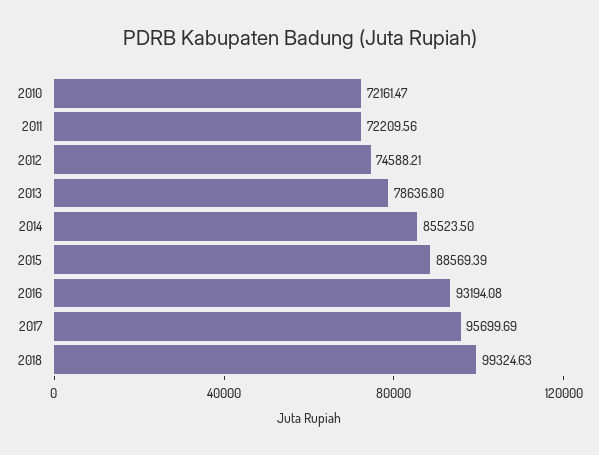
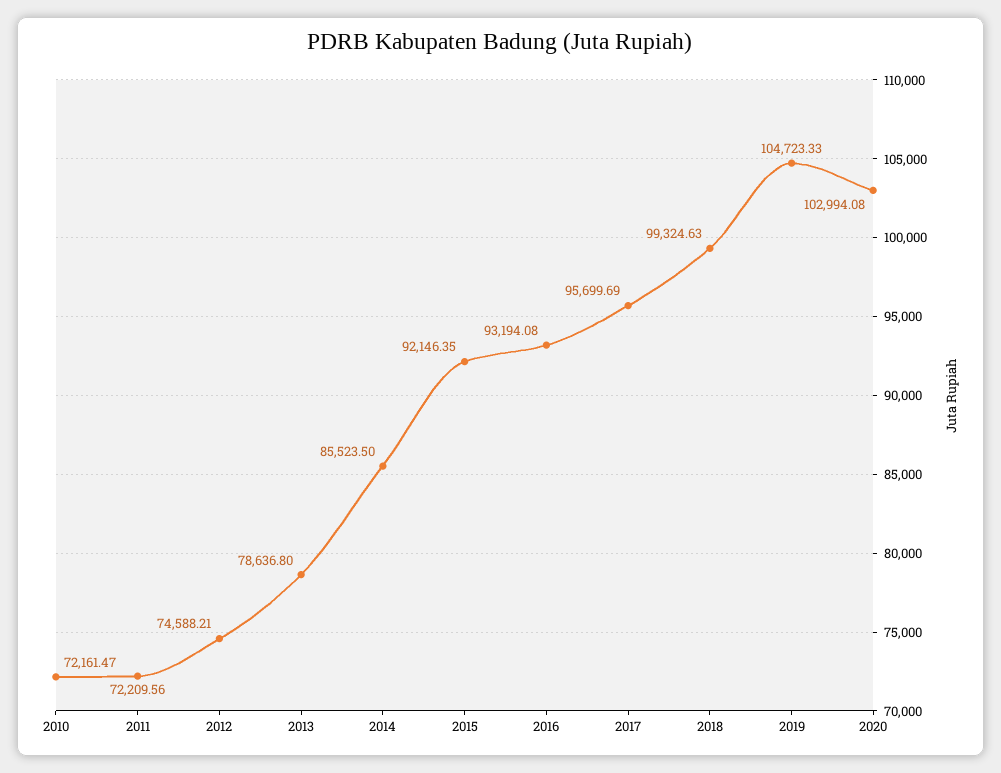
2015: 88569.39 -> 92146.35
2019: none -> 104723.33
2020: none -> 102994.08

